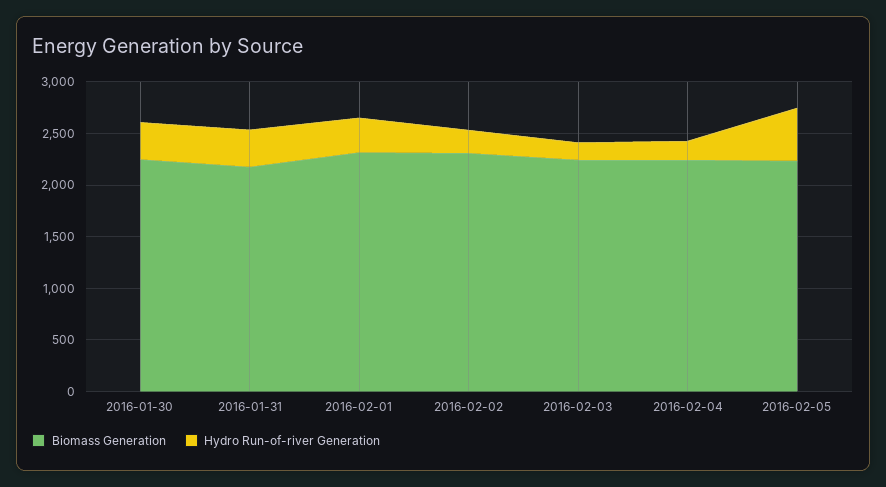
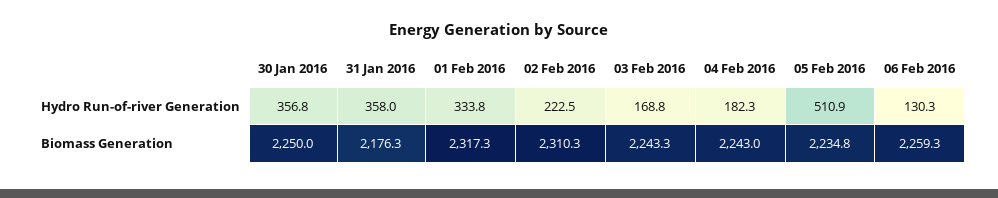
Hydro Run-of-river Generation, 06 Feb 2016: none -> 130.3
Biomass Generation, 06 Feb 2016: none -> 2259.3

